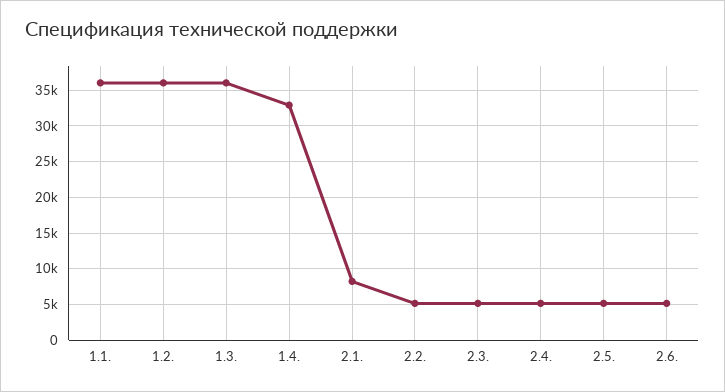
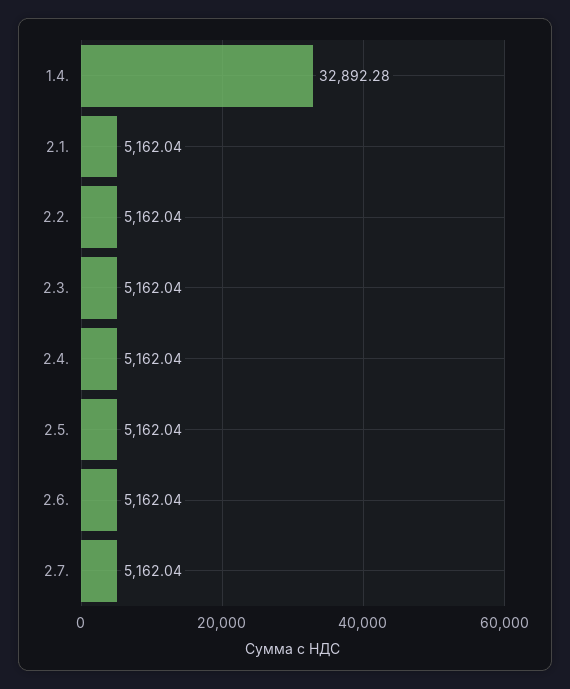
1.1.: 36000 -> none
1.2.: 36000 -> none
1.3.: 36000 -> none
2.1.: 8000 -> 5162.04
2.7.: none -> 5162.04

